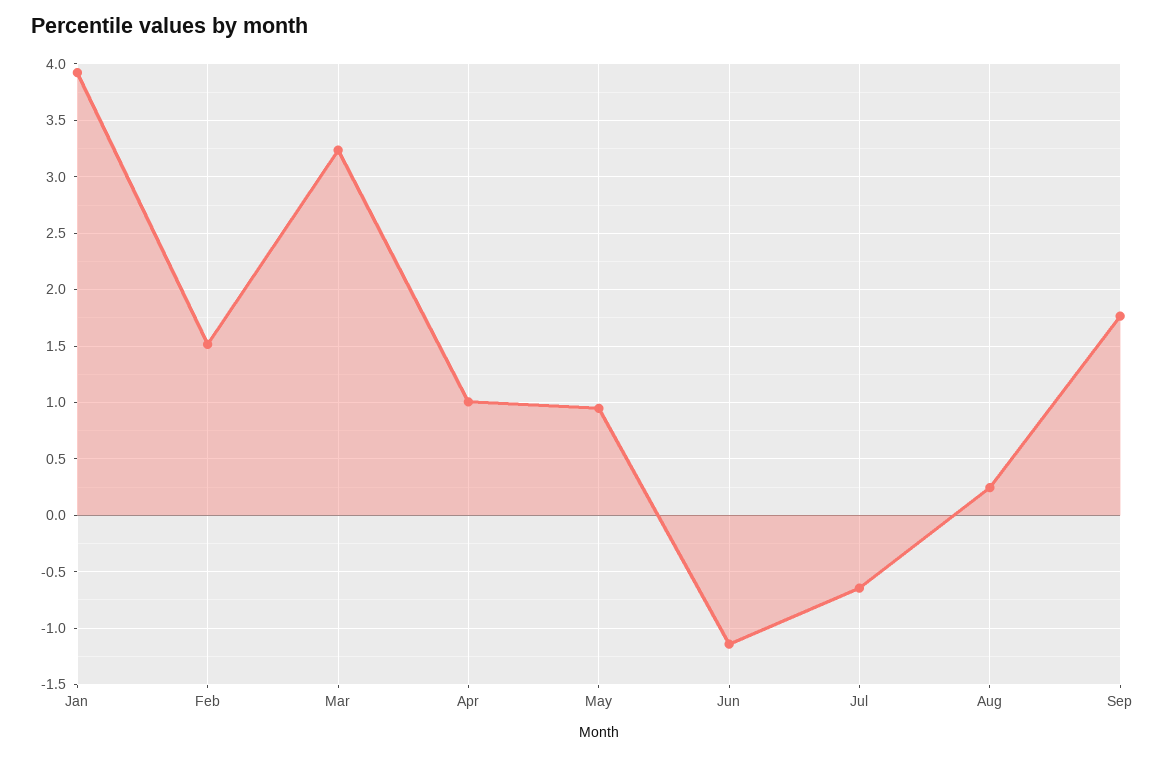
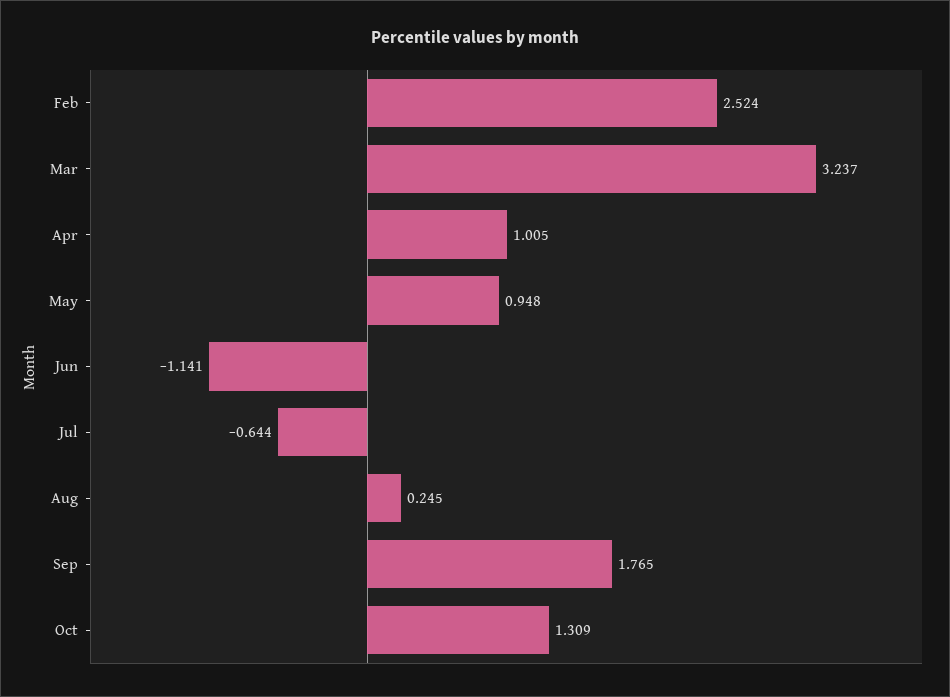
Jan: 3.9 -> none
Feb: 1.5 -> 2.524
Oct: none -> 1.309

